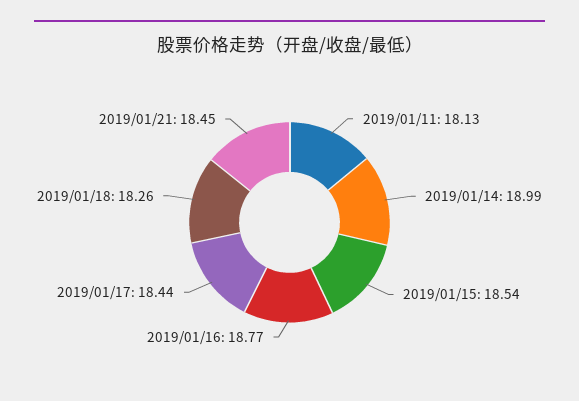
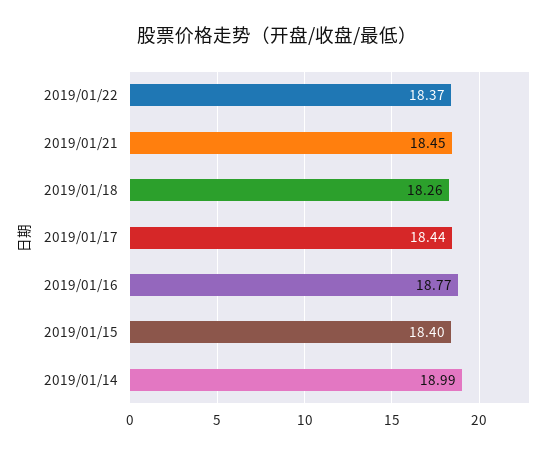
2019/01/11: 18.13 -> none
2019/01/15: 18.54 -> 18.4
2019/01/22: none -> 18.37

